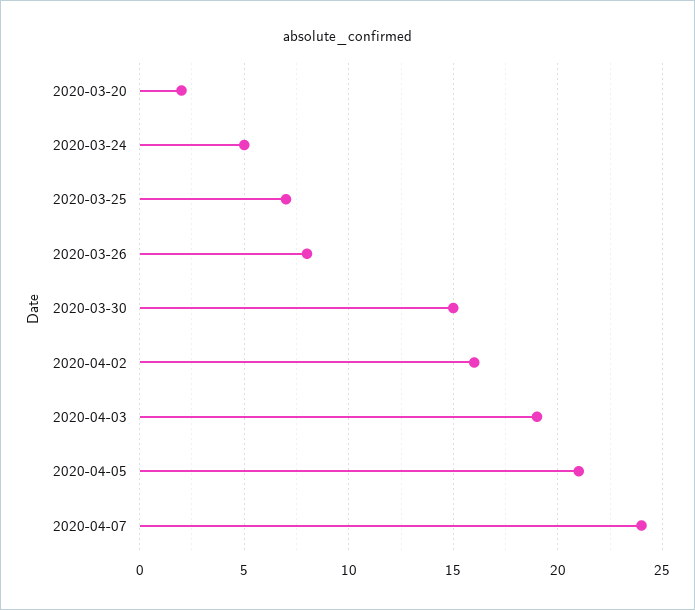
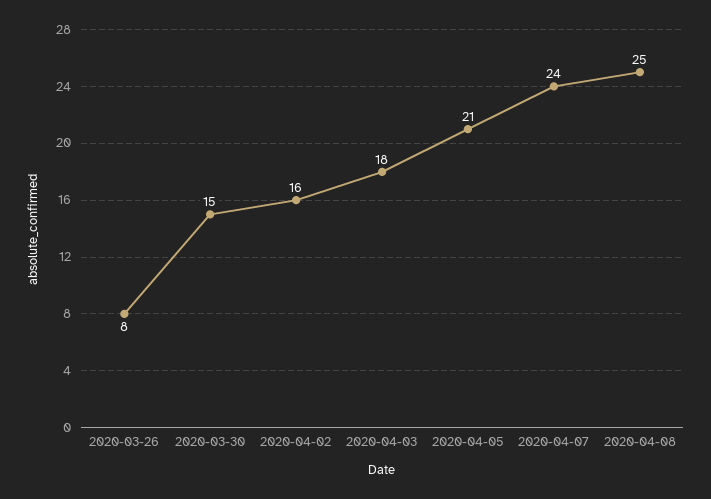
2020-03-20: 2 -> none
2020-03-24: 5 -> none
2020-03-25: 7 -> none
2020-04-03: 19 -> 18
2020-04-08: none -> 25

